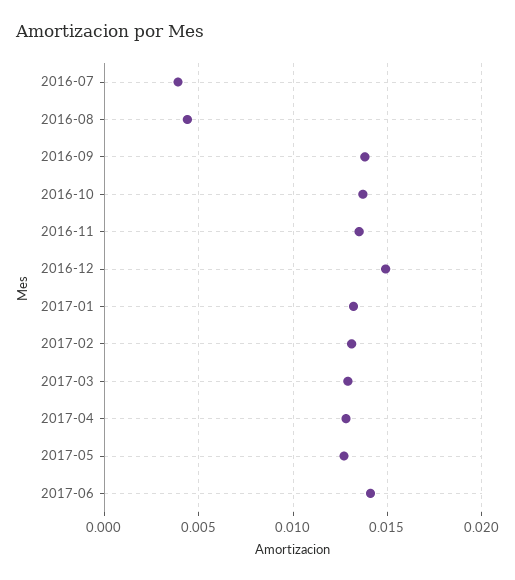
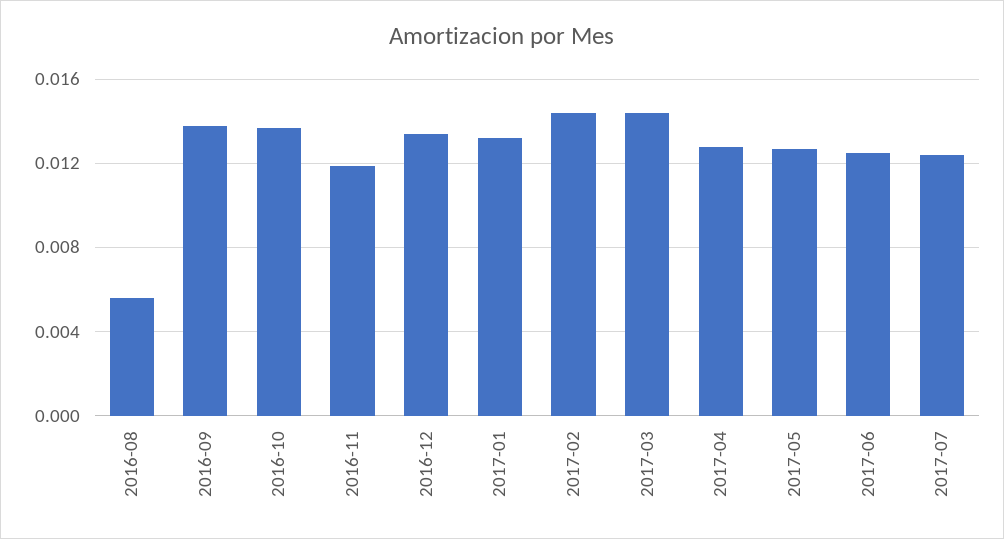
2016-07: 0.004 -> none
2016-08: 0.0045 -> 0.0055
2016-11: 0.0135 -> 0.012
2016-12: 0.015 -> 0.0135
2017-02: 0.013 -> 0.0145
2017-03: 0.013 -> 0.0145
2017-06: 0.014 -> 0.0125
2017-07: none -> 0.0125

